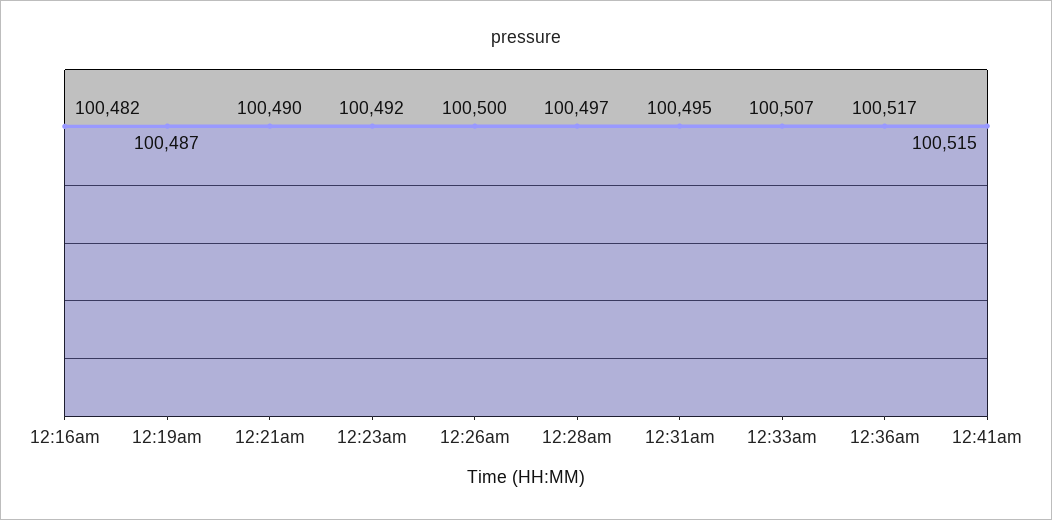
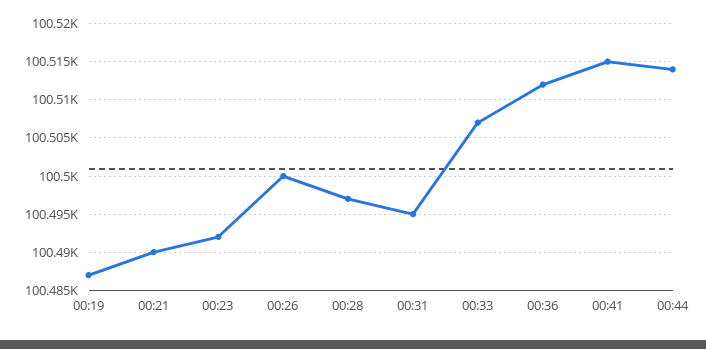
12:16am: 100482 -> none
12:36am: 100517 -> 100512
00:44: none -> 100514

